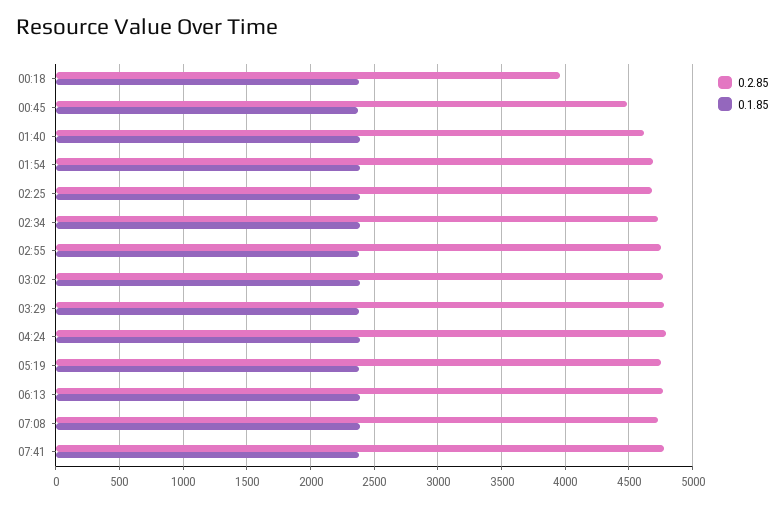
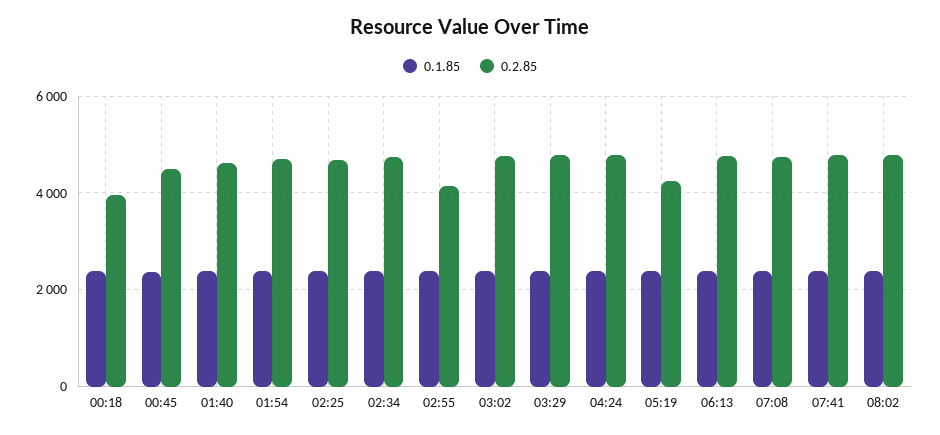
0.2.85, 02:55: 4750 -> 4200
0.2.85, 05:19: 4750 -> 4200
0.1.85, 08:02: none -> 2400
0.2.85, 08:02: none -> 4800

